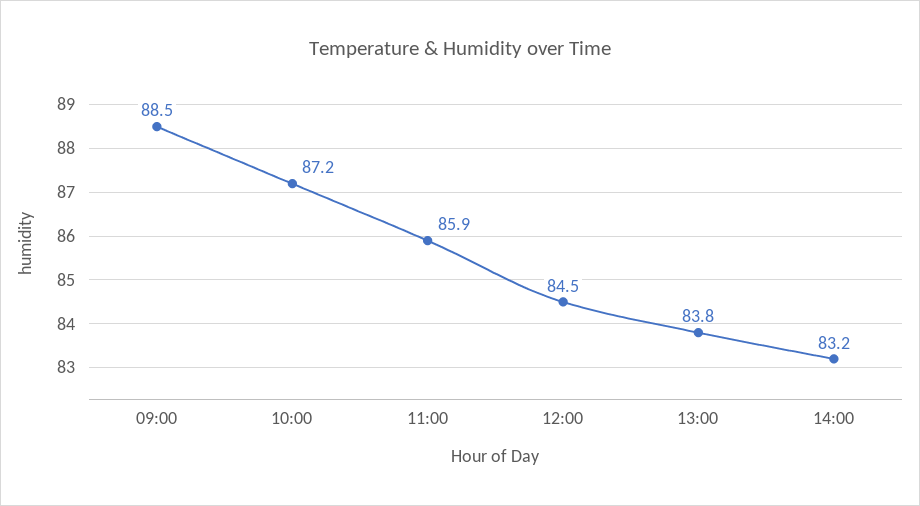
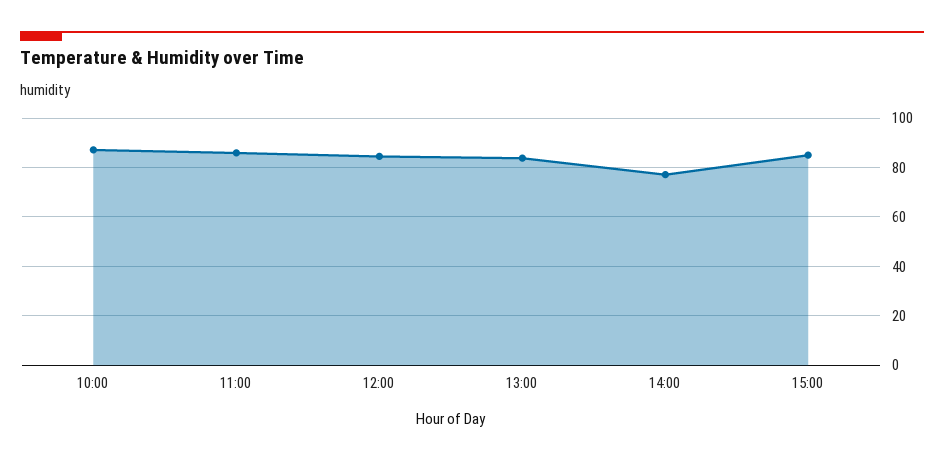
09:00: 88.5 -> none
14:00: 83.2 -> 77.5
15:00: none -> 85

